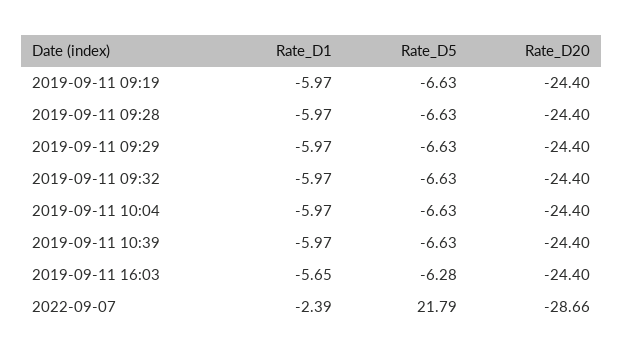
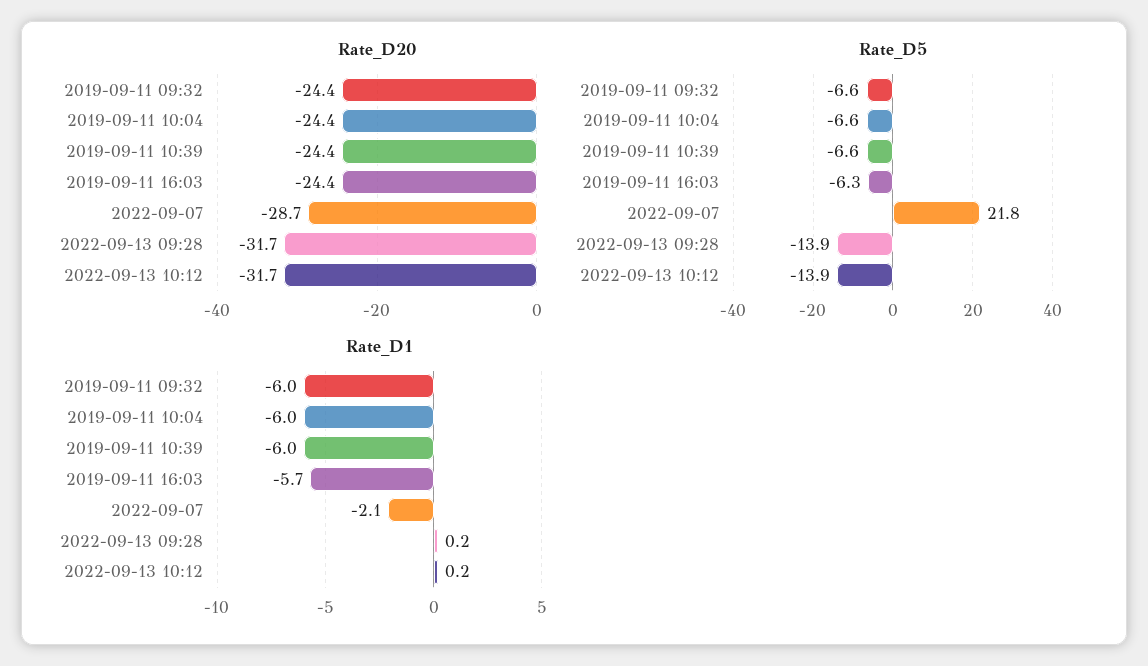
Rate_D1, 2019-09-11 09:19: -5.97 -> none
Rate_D5, 2019-09-11 09:19: -6.63 -> none
Rate_D20, 2019-09-11 09:19: -24.4 -> none
Rate_D1, 2019-09-11 09:28: -5.97 -> none
Rate_D5, 2019-09-11 09:28: -6.63 -> none
Rate_D20, 2019-09-11 09:28: -24.4 -> none
Rate_D1, 2019-09-11 09:29: -5.97 -> none
Rate_D5, 2019-09-11 09:29: -6.63 -> none
Rate_D20, 2019-09-11 09:29: -24.4 -> none
Rate_D1, 2022-09-07: -2.39 -> -2.1
Rate_D20, 2022-09-13 09:28: none -> -31.7
Rate_D20, 2022-09-13 10:12: none -> -31.7
Rate_D5, 2022-09-13 09:28: none -> -13.9
Rate_D5, 2022-09-13 10:12: none -> -13.9
Rate_D1, 2022-09-13 09:28: none -> 0.2
Rate_D1, 2022-09-13 10:12: none -> 0.2

